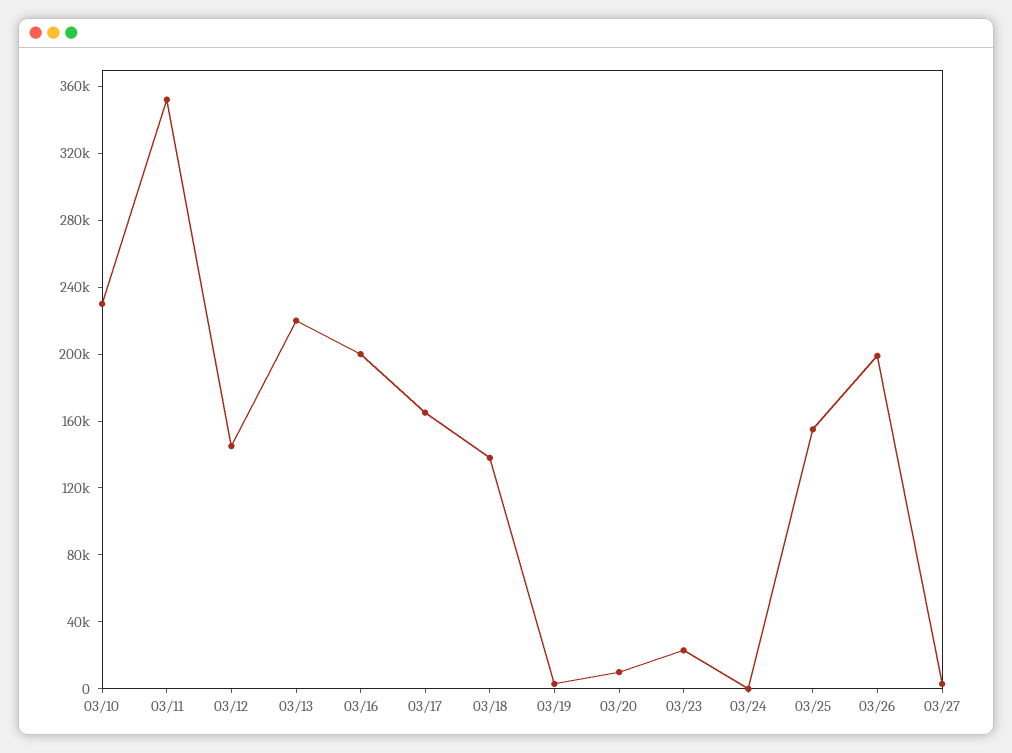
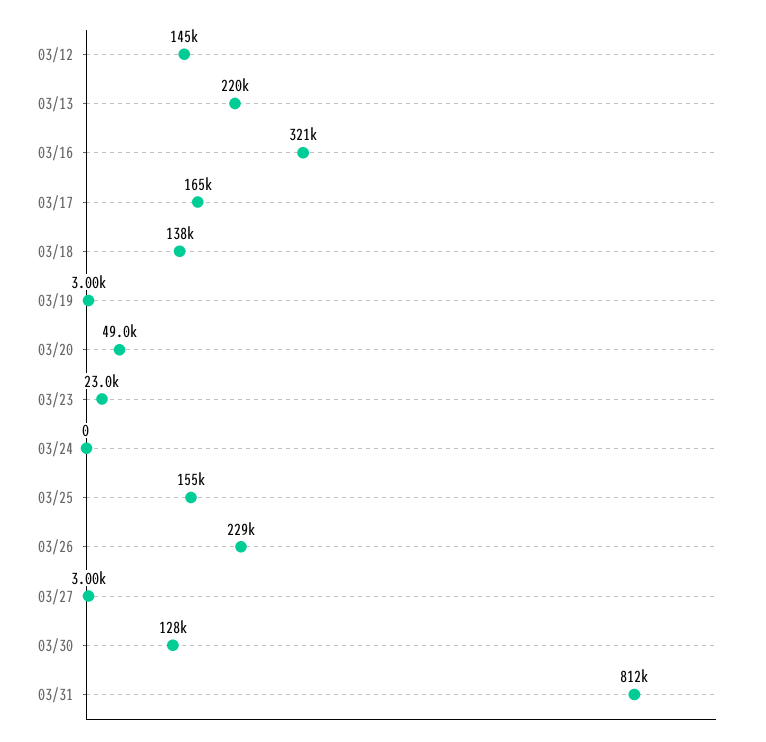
03/10: 230000 -> none
03/11: 350000 -> none
03/16: 200000 -> 321000
03/20: 10000 -> 49000
03/26: 200000 -> 229000
03/30: none -> 128000
03/31: none -> 812000

